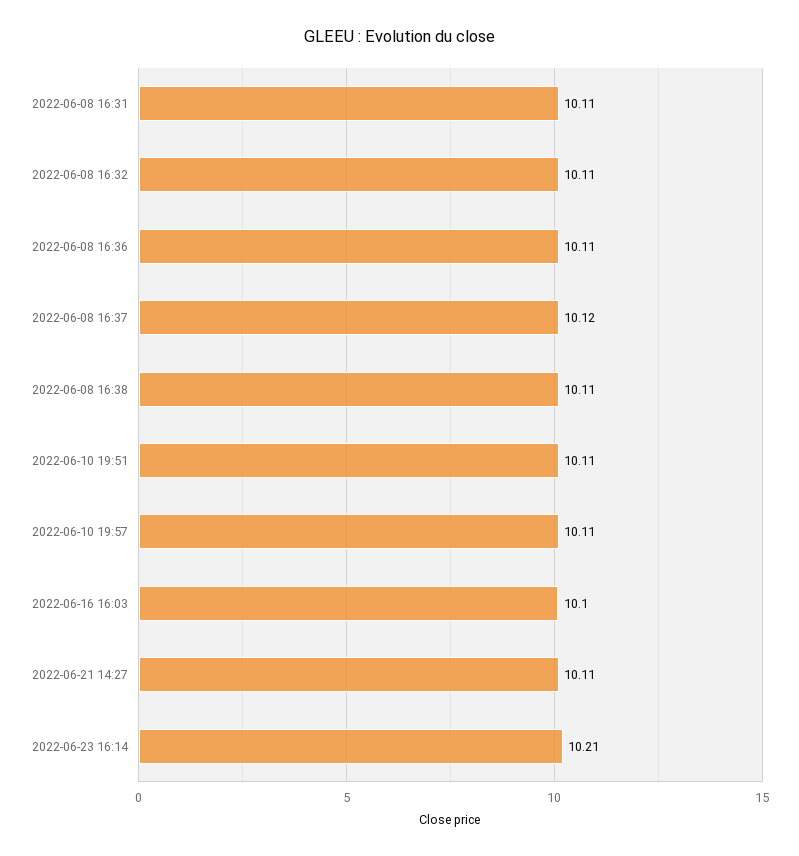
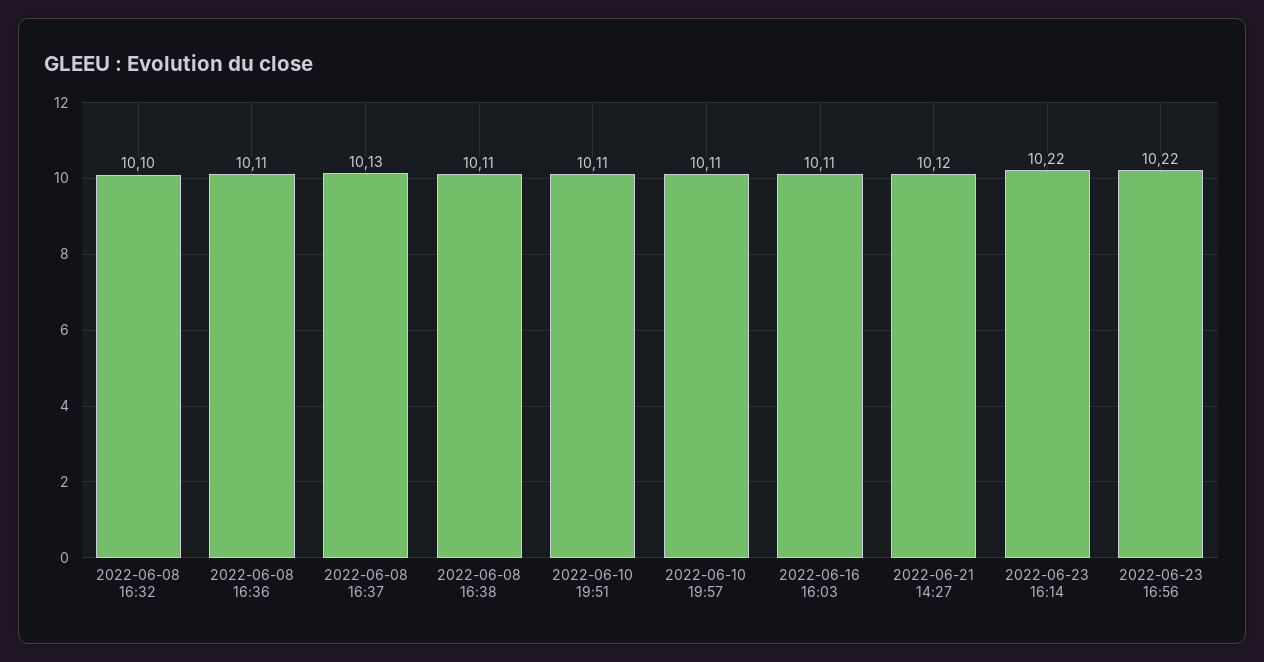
2022-06-08 16:31: 10.11 -> none
2022-06-08 16:32: 10.11 -> 10.1
2022-06-08 16:37: 10.12 -> 10.13
2022-06-16 16:03: 10.1 -> 10.11
2022-06-21 14:27: 10.11 -> 10.12
2022-06-23 16:14: 10.21 -> 10.22
2022-06-23 16:56: none -> 10.22

